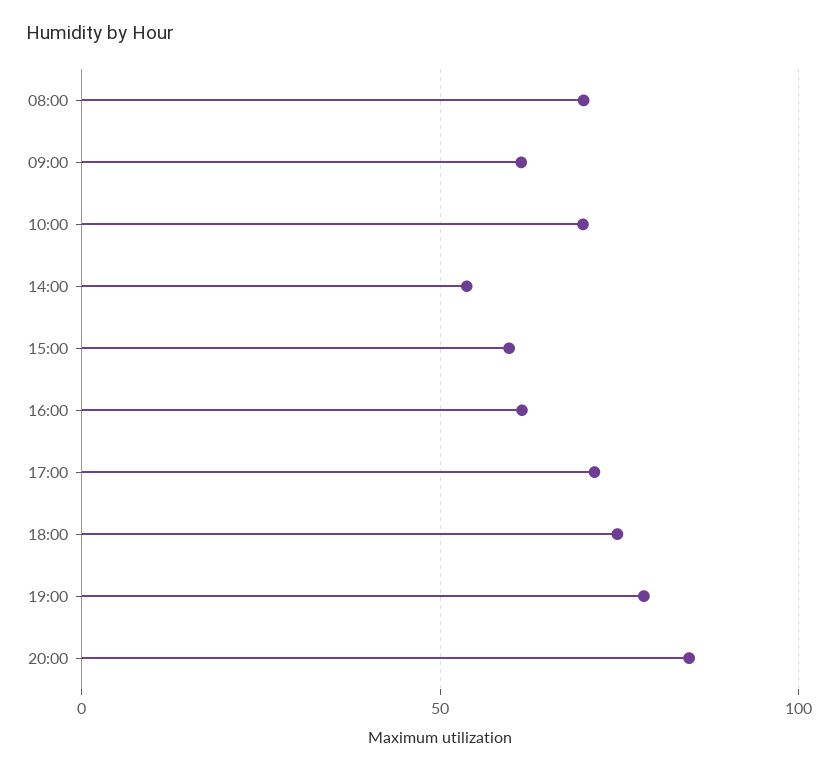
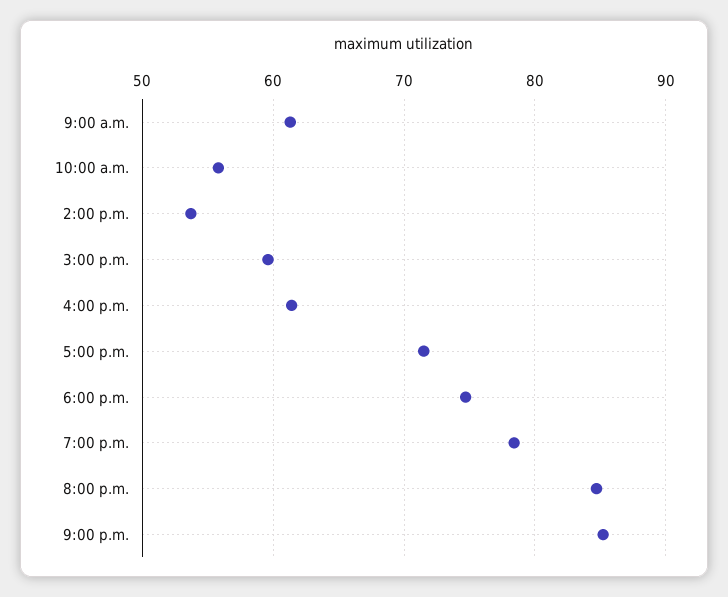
08:00: 70 -> none
10:00: 70 -> 56
9:00 p.m.: none -> 85

